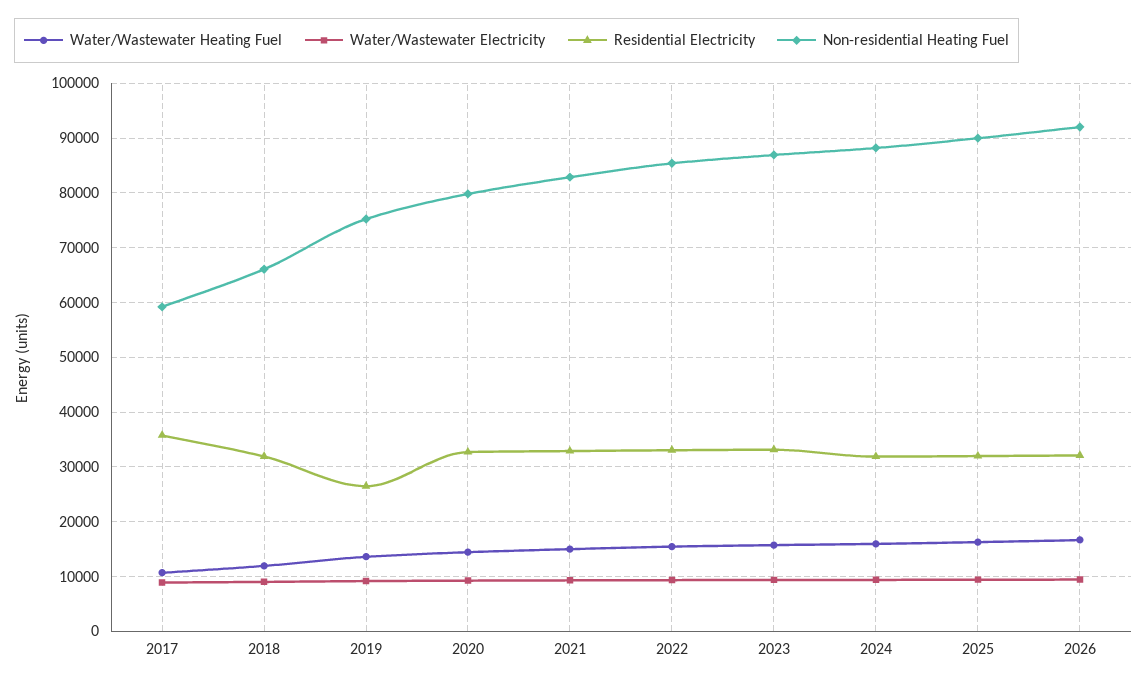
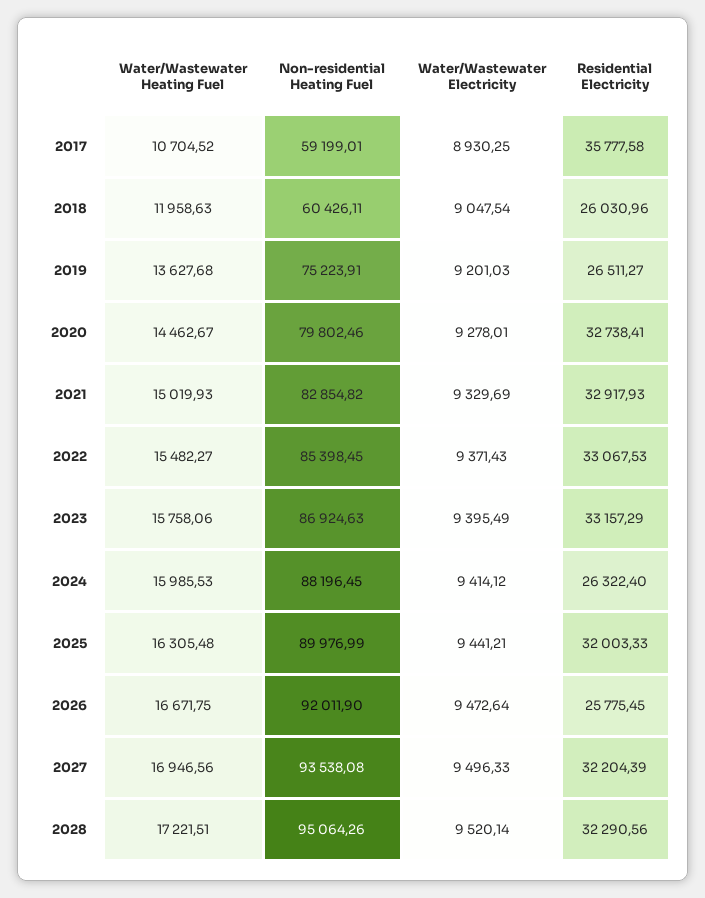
Residential Electricity, 2018: 32000 -> 26030.96
Non-residential Heating Fuel, 2018: 66000 -> 60426.11
Residential Electricity, 2024: 32000 -> 26322.4
Residential Electricity, 2026: 32000 -> 25775.45
Water/Wastewater Heating Fuel, 2027: none -> 16946.56
Non-residential Heating Fuel, 2027: none -> 93538.08
Water/Wastewater Electricity, 2027: none -> 9496.33
Residential Electricity, 2027: none -> 32204.39
Water/Wastewater Heating Fuel, 2028: none -> 17221.51
Non-residential Heating Fuel, 2028: none -> 95064.26
Water/Wastewater Electricity, 2028: none -> 9520.14
Residential Electricity, 2028: none -> 32290.56

